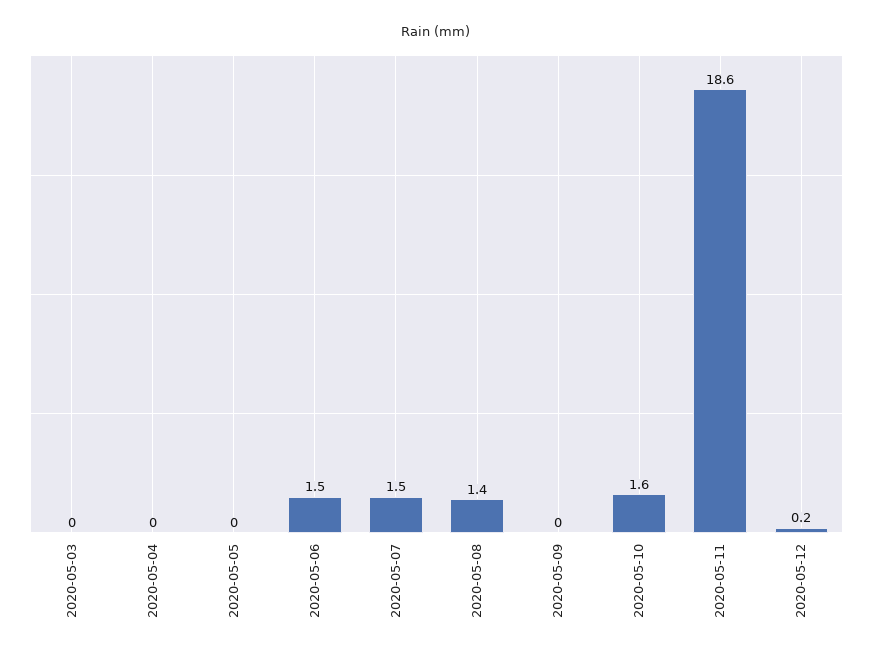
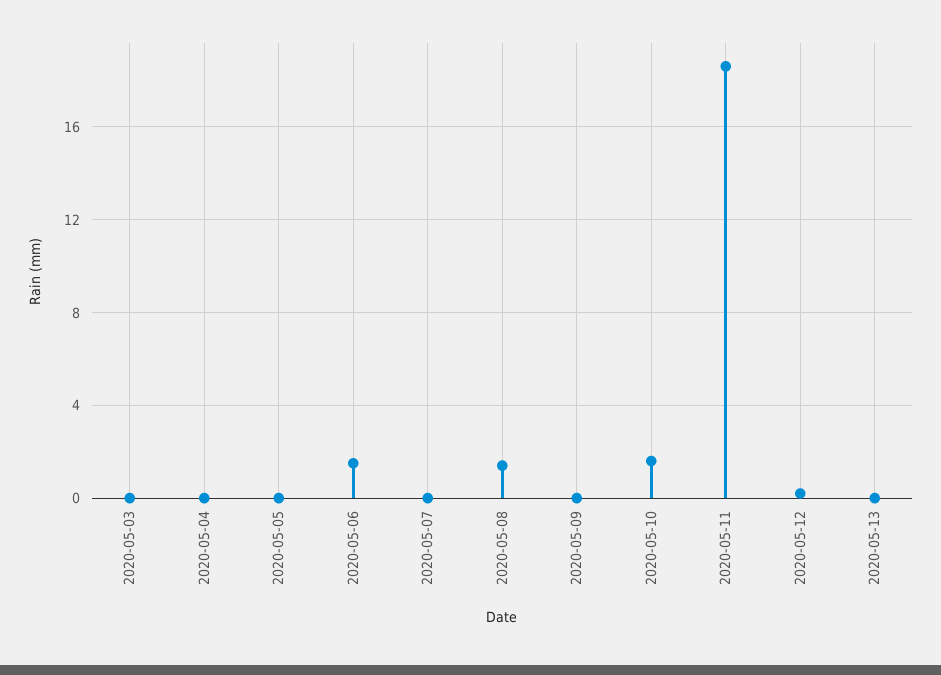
2020-05-07: 1.5 -> 0
2020-05-13: none -> 0

